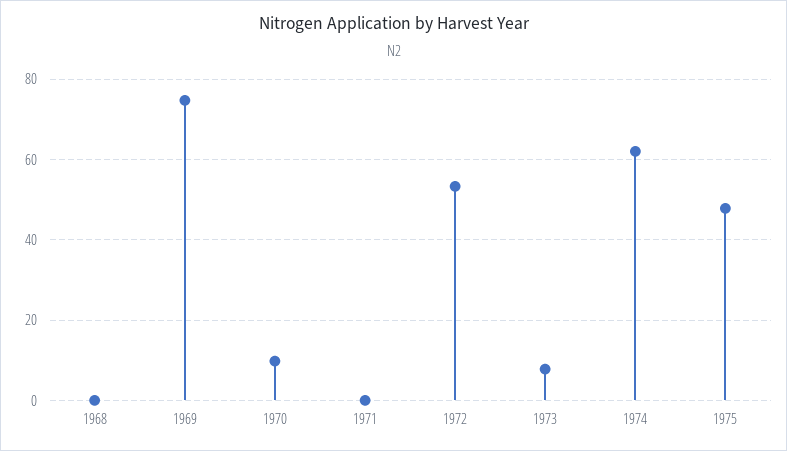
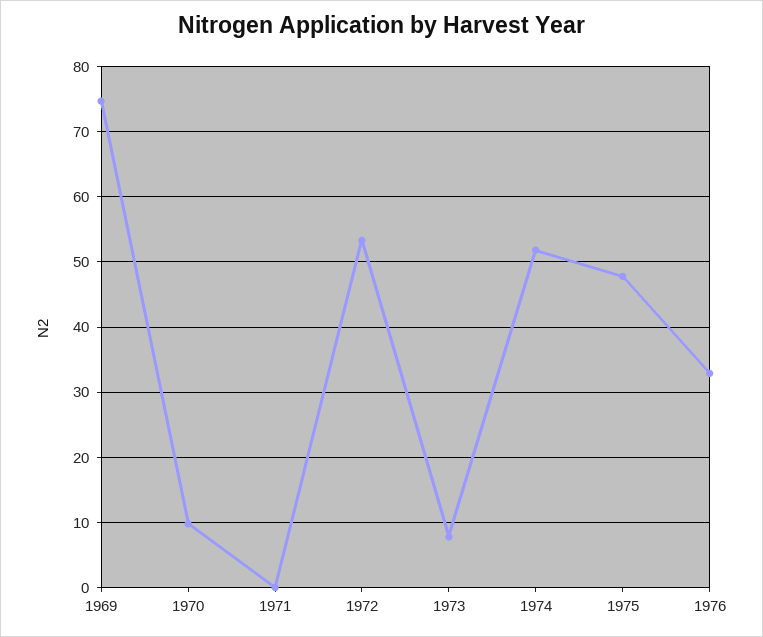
1968: 0 -> none
1974: 62 -> 52
1976: none -> 33

